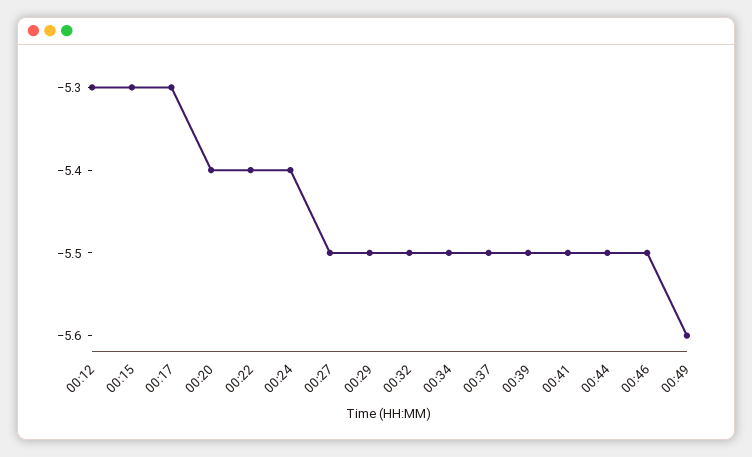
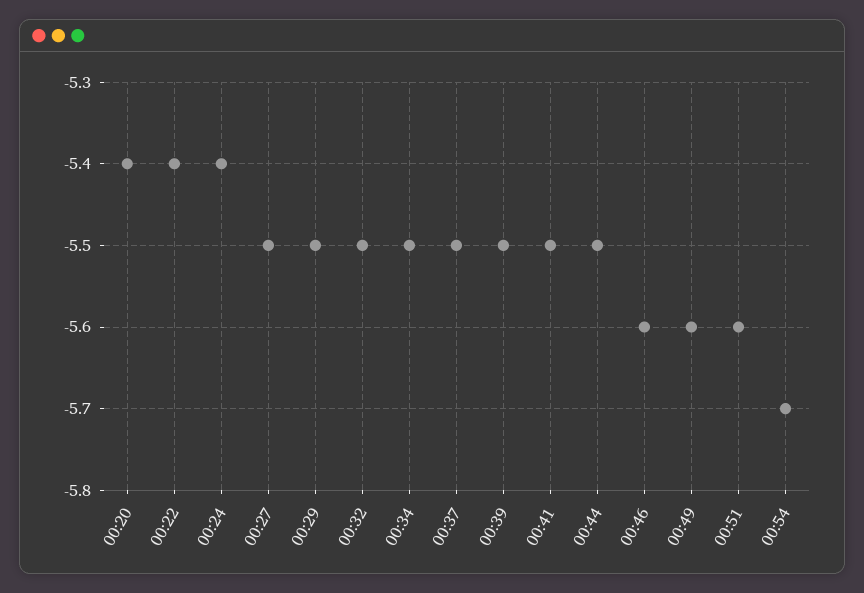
00:12: -5.3 -> none
00:15: -5.3 -> none
00:17: -5.3 -> none
00:46: -5.5 -> -5.6
00:51: none -> -5.6
00:54: none -> -5.7

